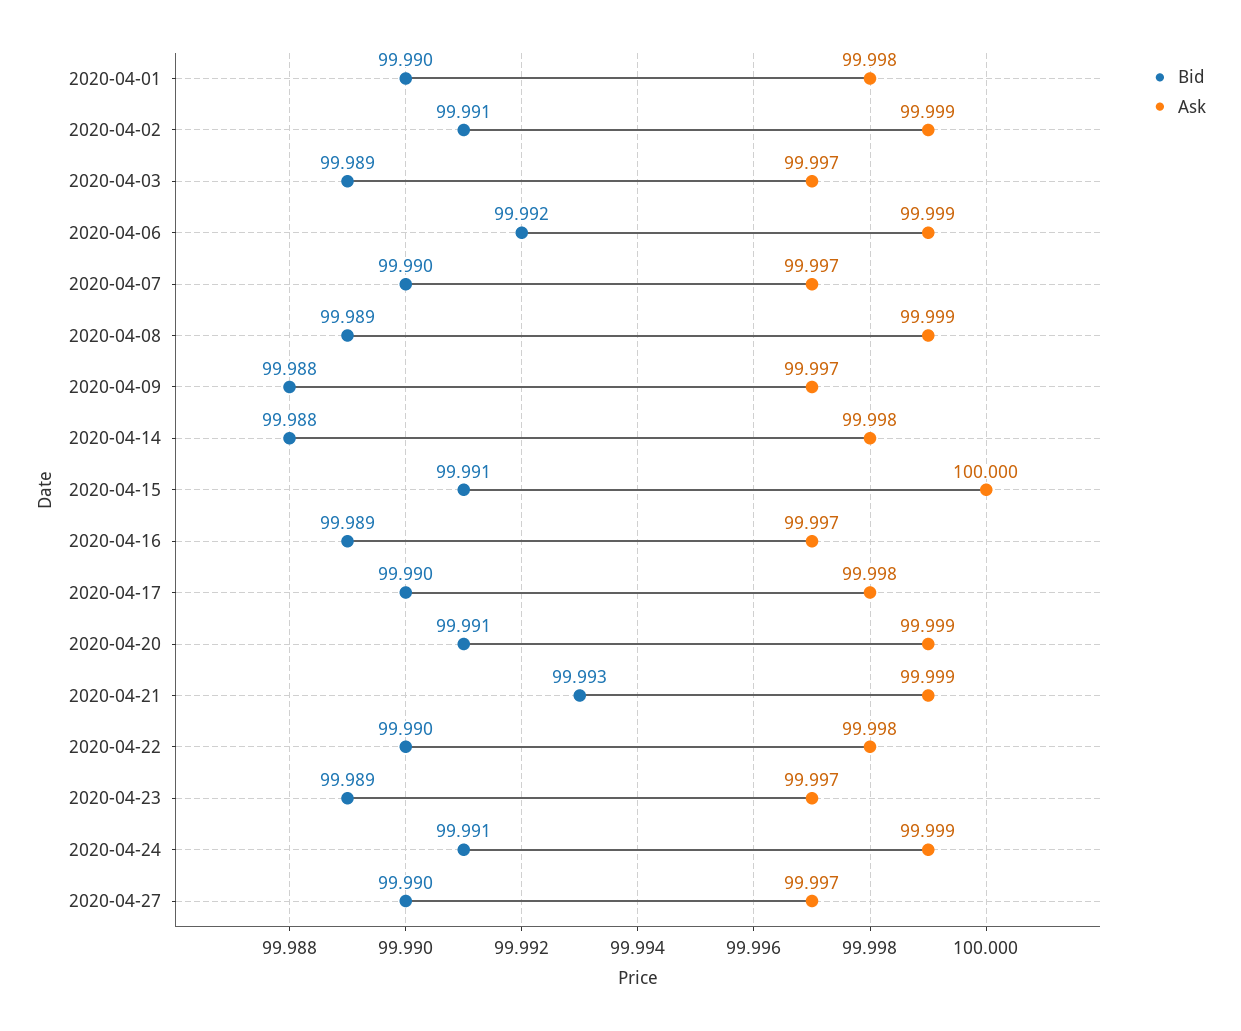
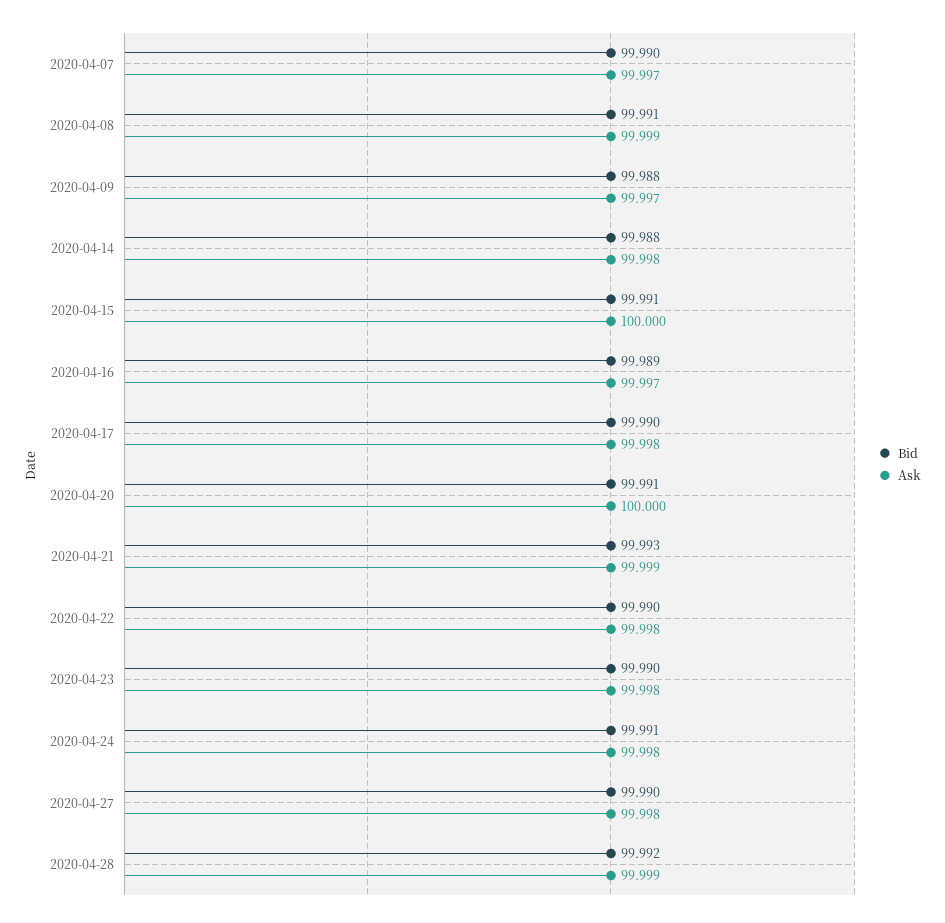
Bid, 2020-04-01: 99.99 -> none
Ask, 2020-04-01: 99.998 -> none
Bid, 2020-04-02: 99.991 -> none
Ask, 2020-04-02: 99.999 -> none
Bid, 2020-04-03: 99.989 -> none
Ask, 2020-04-03: 99.997 -> none
Bid, 2020-04-06: 99.992 -> none
Ask, 2020-04-06: 99.999 -> none
Bid, 2020-04-08: 99.989 -> 99.991
Ask, 2020-04-20: 99.999 -> 100
Bid, 2020-04-23: 99.989 -> 99.99
Ask, 2020-04-23: 99.997 -> 99.998
Ask, 2020-04-24: 99.999 -> 99.998
Ask, 2020-04-27: 99.997 -> 99.998
Bid, 2020-04-28: none -> 99.992
Ask, 2020-04-28: none -> 99.999

